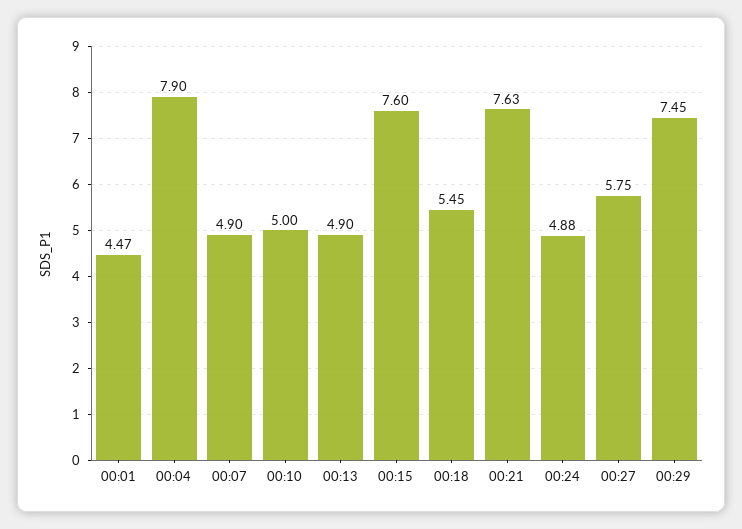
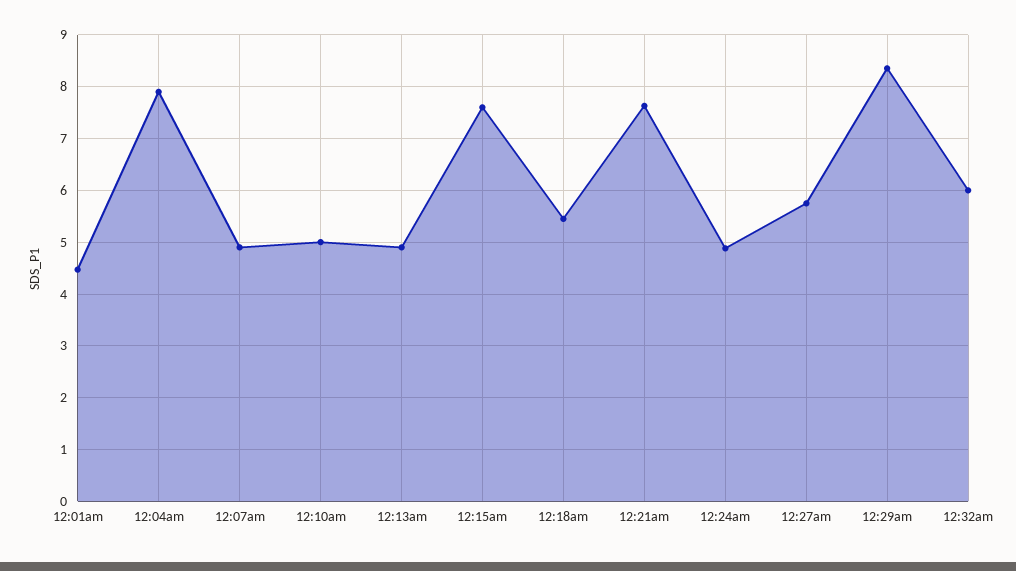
00:29: 7.45 -> 8.4
12:32am: none -> 6

